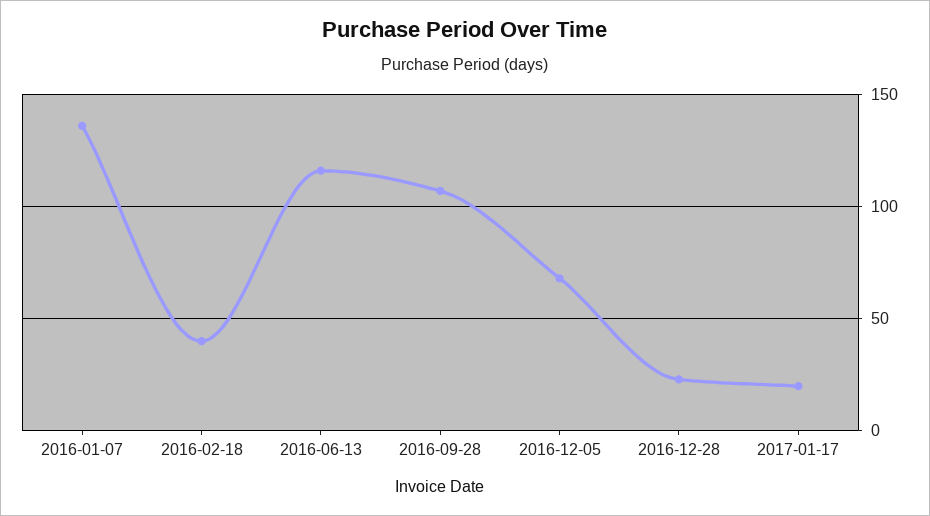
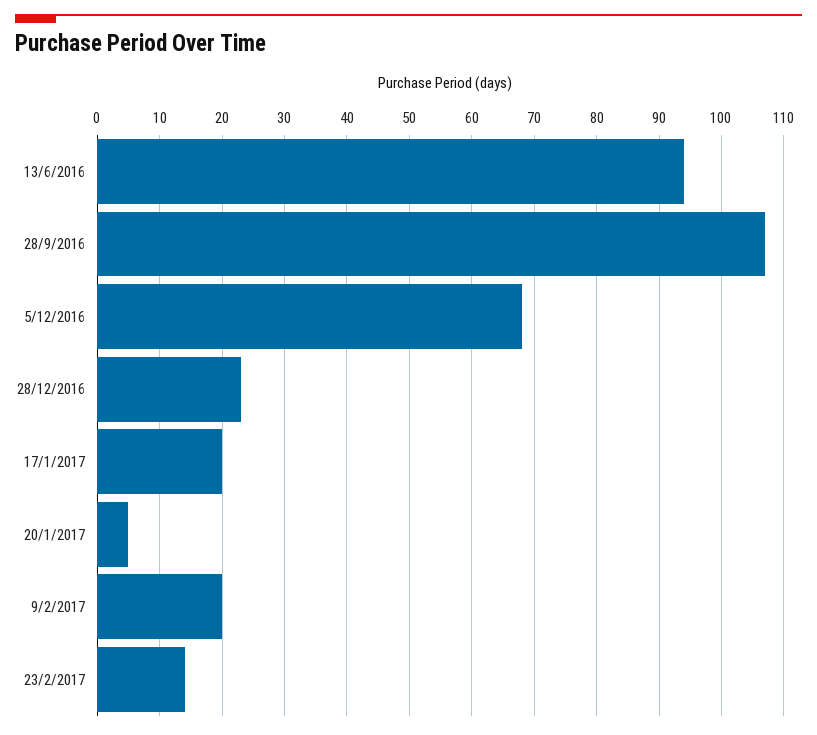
2016-01-07: 135 -> none
2016-02-18: 40 -> none
2016-06-13: 115 -> 94
20/1/2017: none -> 5
9/2/2017: none -> 20
23/2/2017: none -> 14

